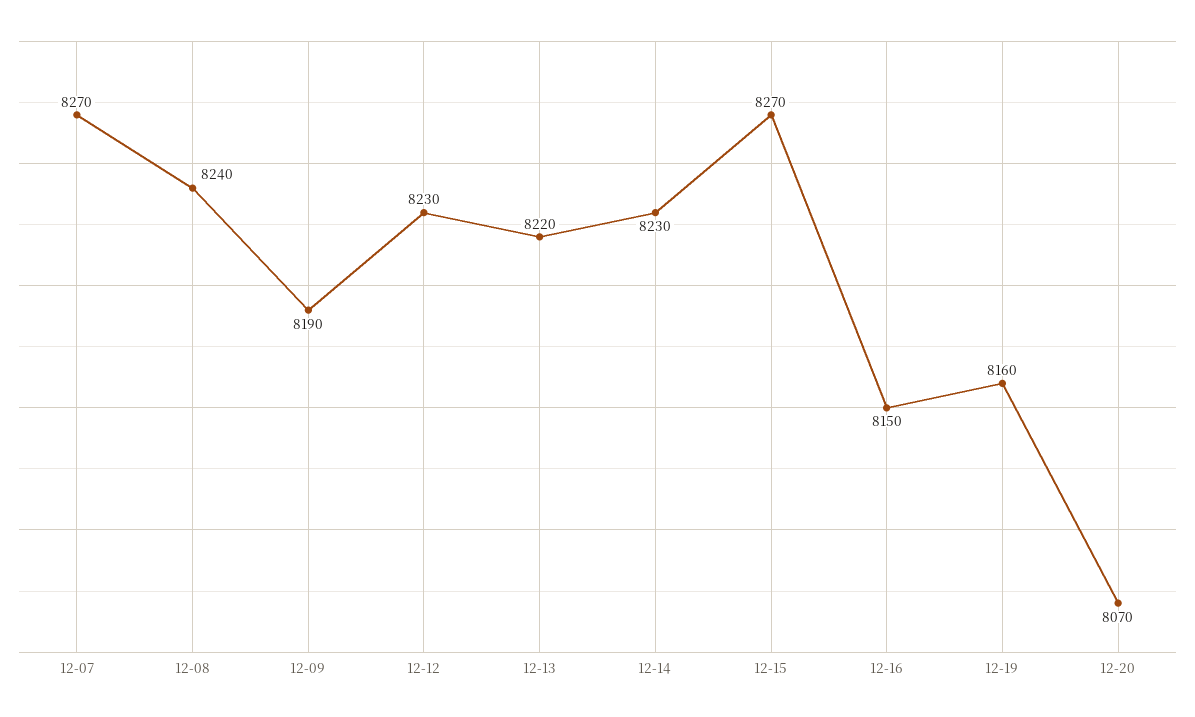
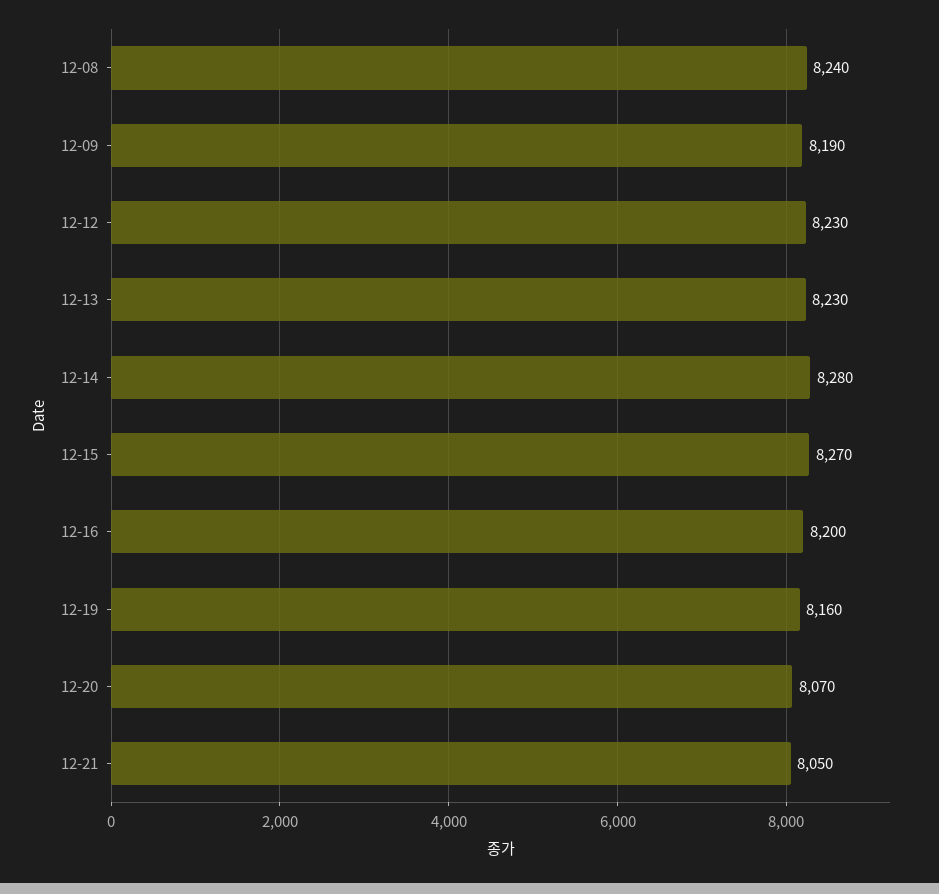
12-07: 8270 -> none
12-13: 8220 -> 8230
12-14: 8230 -> 8280
12-16: 8150 -> 8200
12-21: none -> 8050

